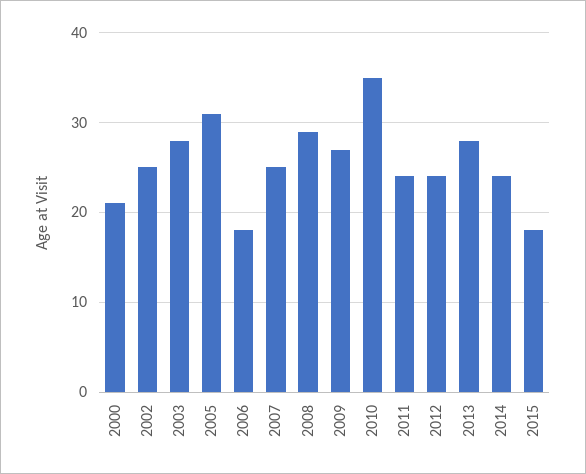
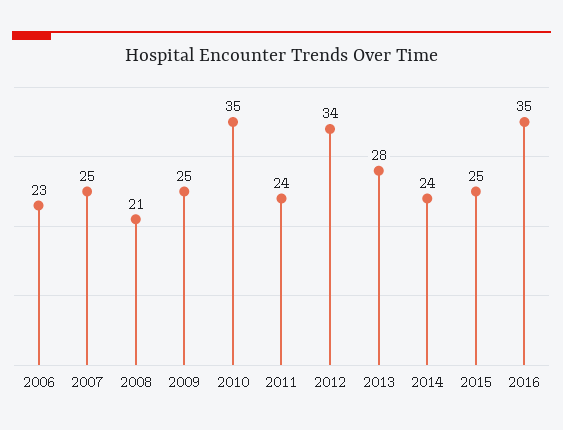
2000: 21 -> none
2002: 25 -> none
2003: 28 -> none
2005: 31 -> none
2006: 18 -> 23
2008: 29 -> 21
2009: 27 -> 25
2012: 24 -> 34
2015: 18 -> 25
2016: none -> 35

